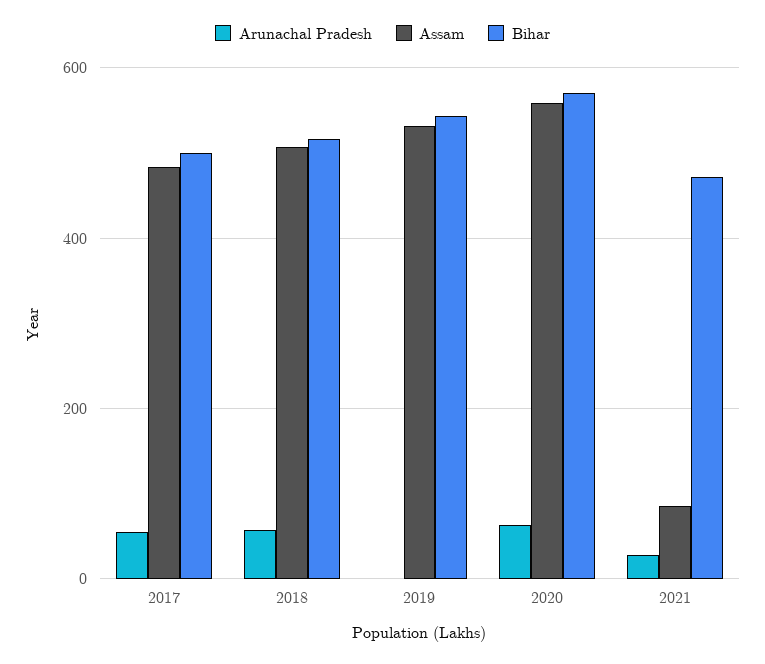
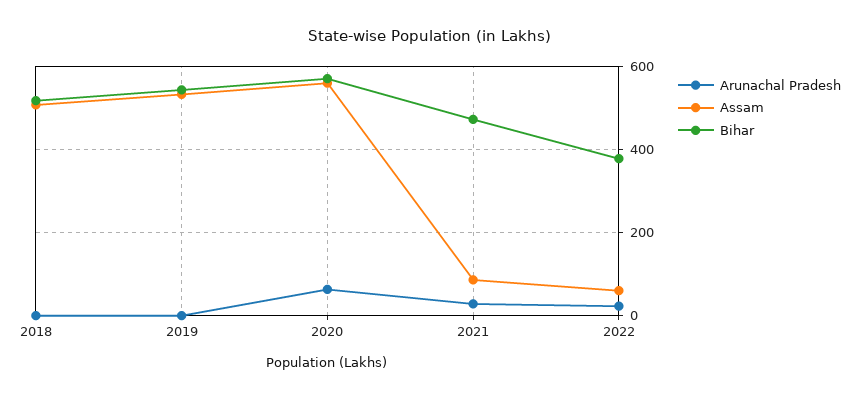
Arunachal Pradesh, 2017: 60 -> none
Assam, 2017: 480 -> none
Bihar, 2017: 500 -> none
Arunachal Pradesh, 2018: 60 -> 0
Arunachal Pradesh, 2022: none -> 20
Assam, 2022: none -> 60
Bihar, 2022: none -> 380

